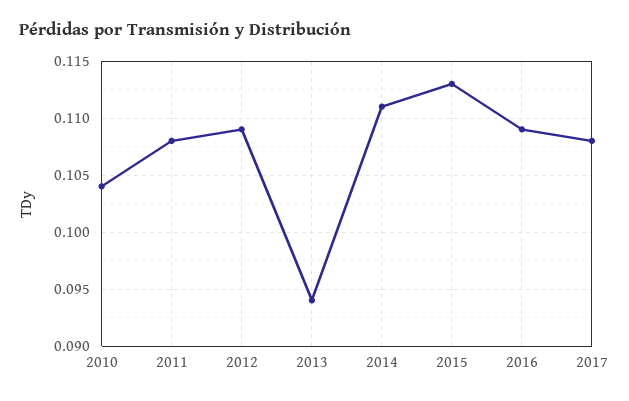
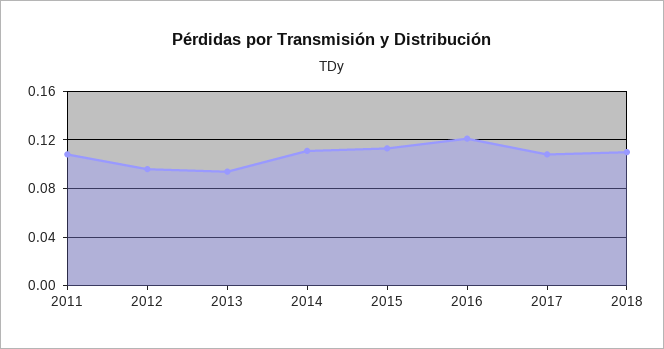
2010: 0.104 -> none
2012: 0.109 -> 0.095
2016: 0.109 -> 0.12
2018: none -> 0.11

